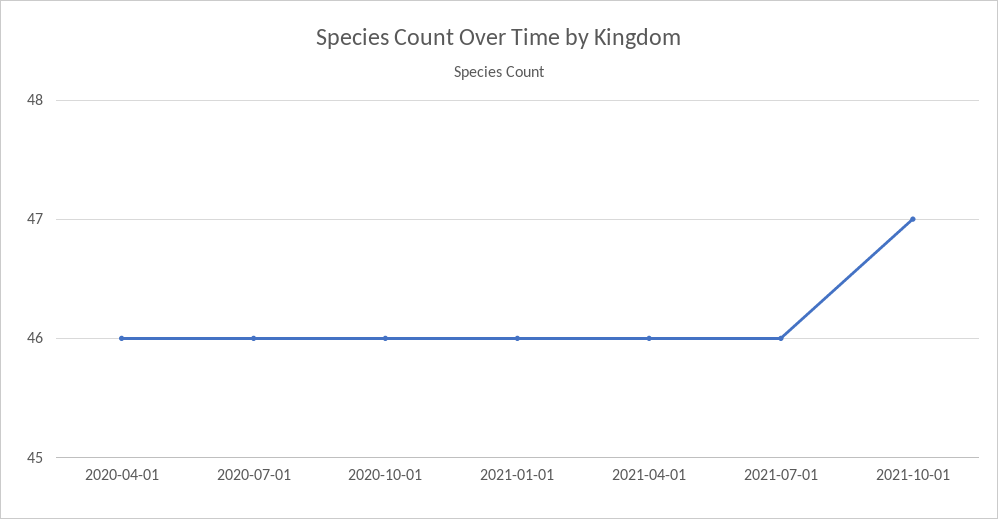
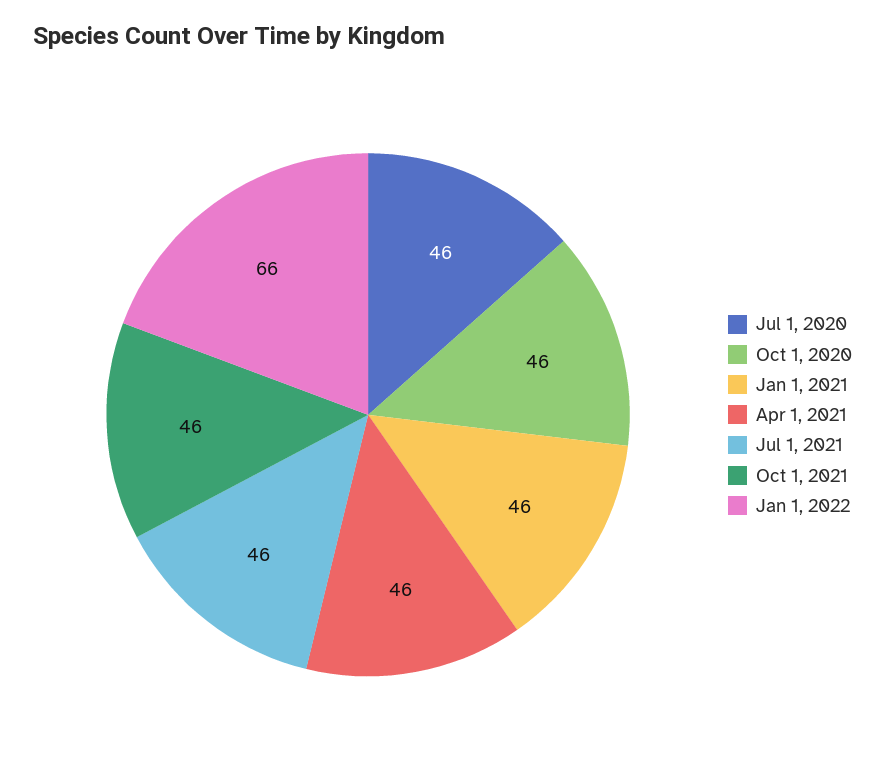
2020-04-01: 46 -> none
2021-10-01: 47 -> 46
Jan 1, 2022: none -> 66

